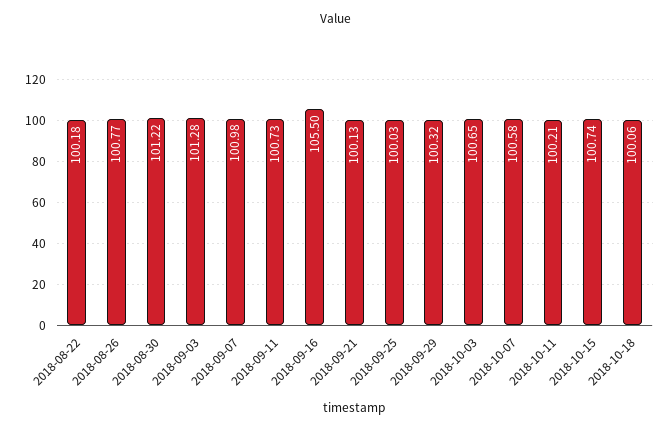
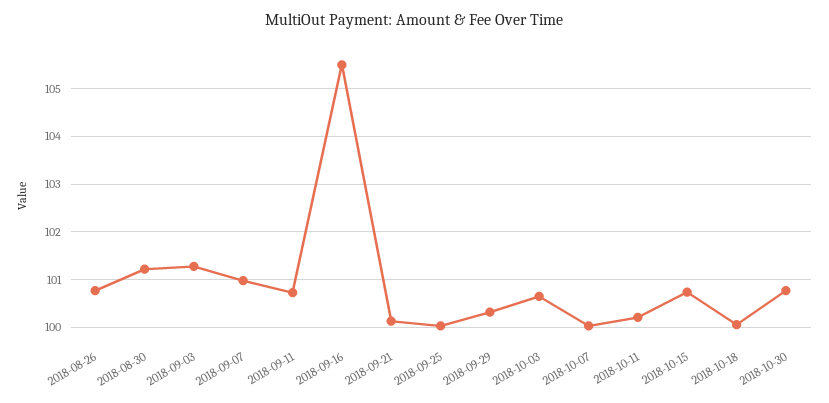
2018-08-22: 100.18 -> none
2018-10-07: 100.58 -> 100
2018-10-30: none -> 100.8

